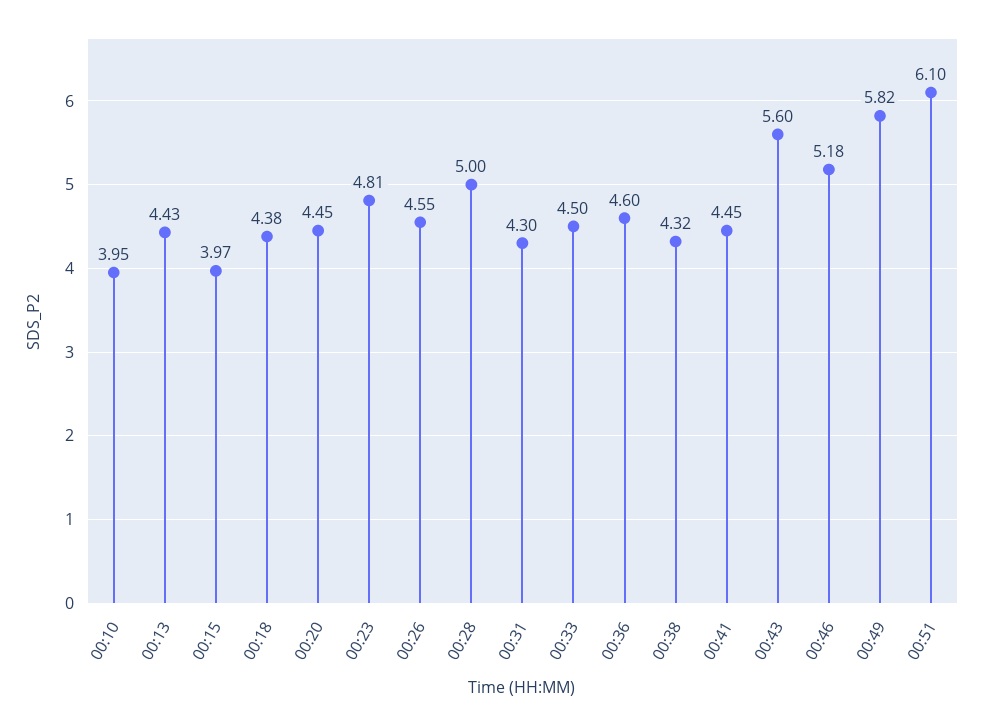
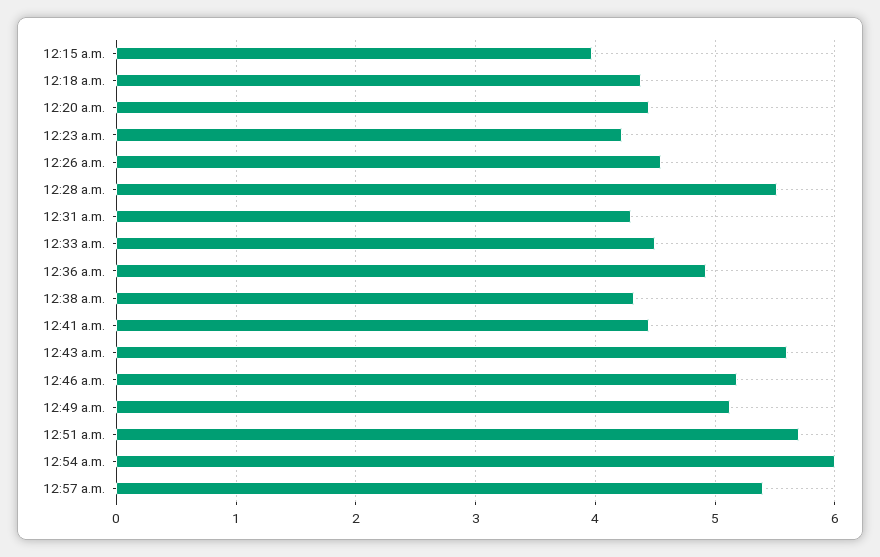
00:10: 3.95 -> none
00:13: 4.43 -> none
00:23: 4.81 -> 4.2
00:28: 5 -> 5.5
00:36: 4.6 -> 4.9
00:49: 5.82 -> 5.1
00:51: 6.1 -> 5.7
12:54 a.m.: none -> 6
12:57 a.m.: none -> 5.4

